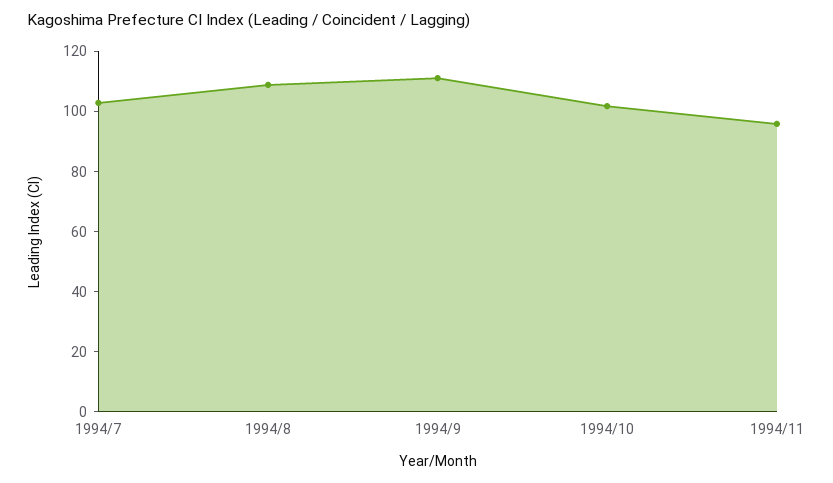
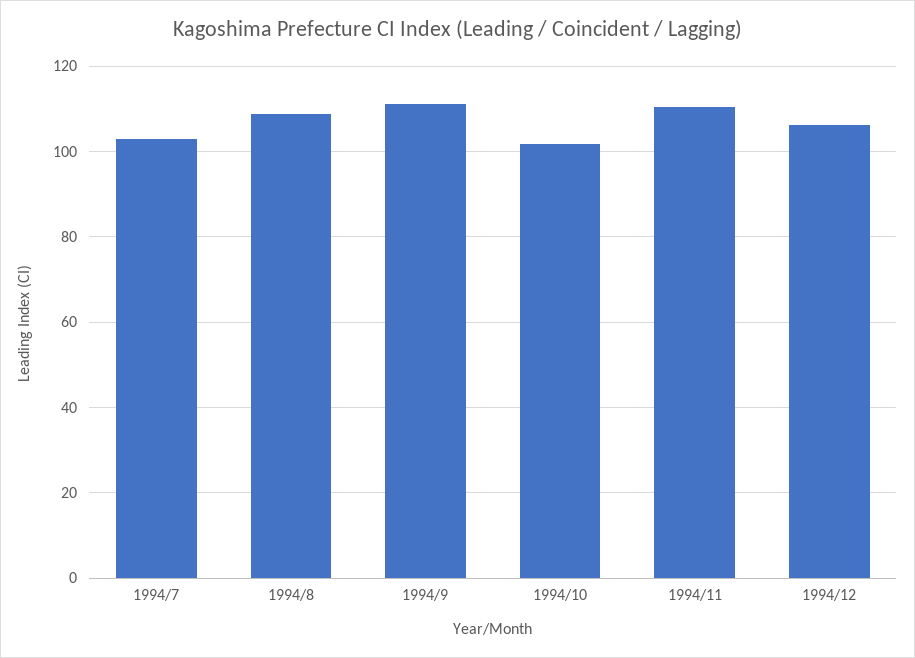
1994/11: 95 -> 110
1994/12: none -> 106

